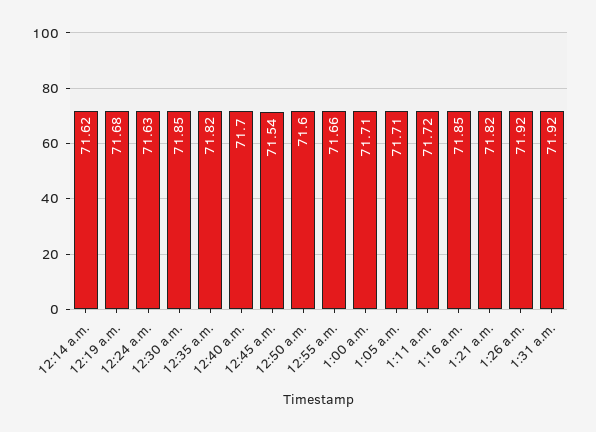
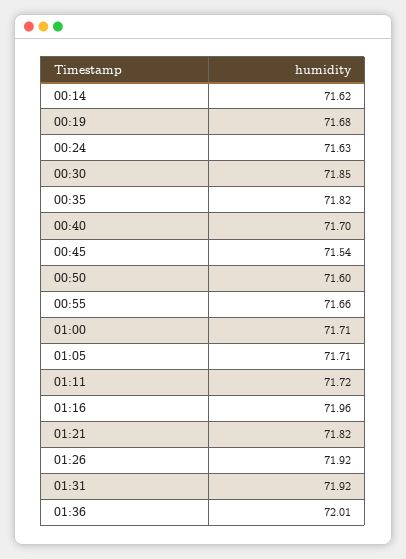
1:16 a.m.: 71.85 -> 71.96
01:36: none -> 72.01

